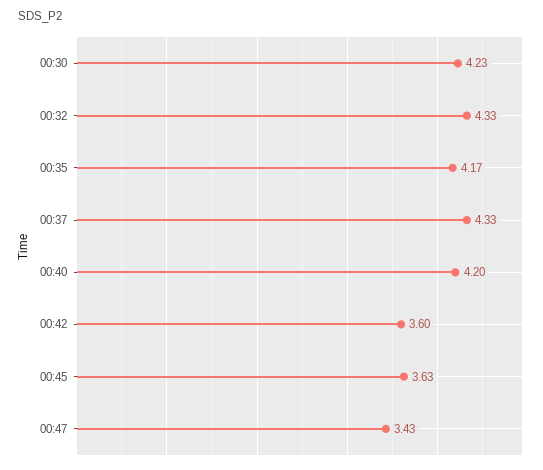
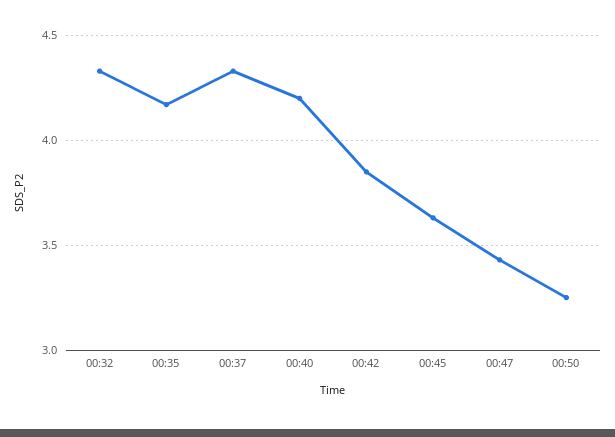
00:30: 4.23 -> none
00:42: 3.6 -> 3.85
00:50: none -> 3.25

